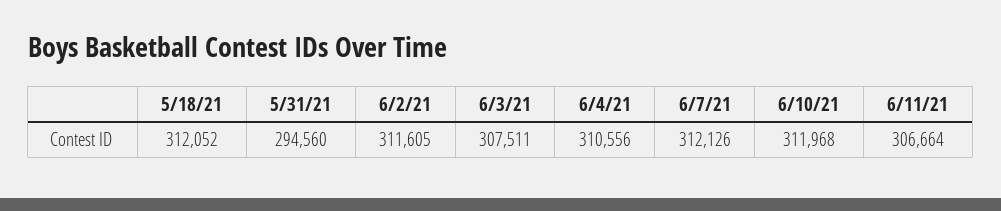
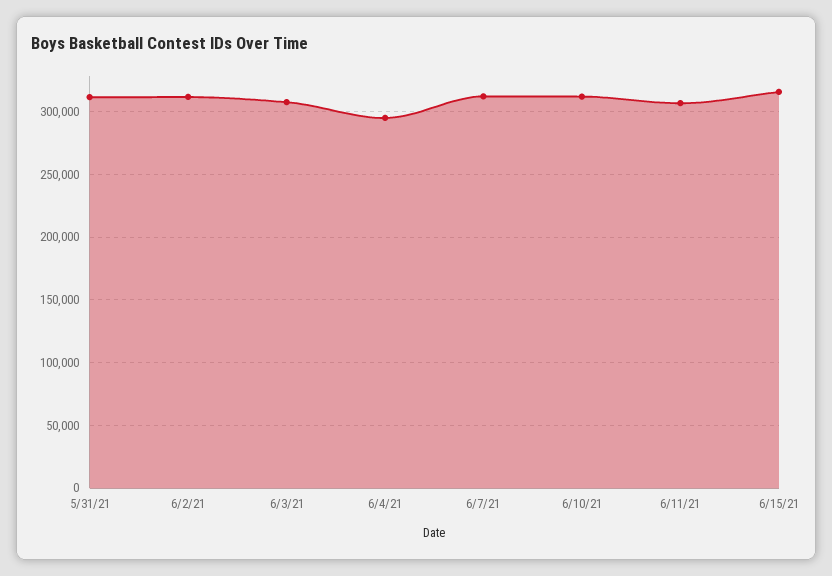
5/18/21: 312052 -> none
5/31/21: 294560 -> 310000
6/4/21: 310556 -> 295000
6/15/21: none -> 315000

